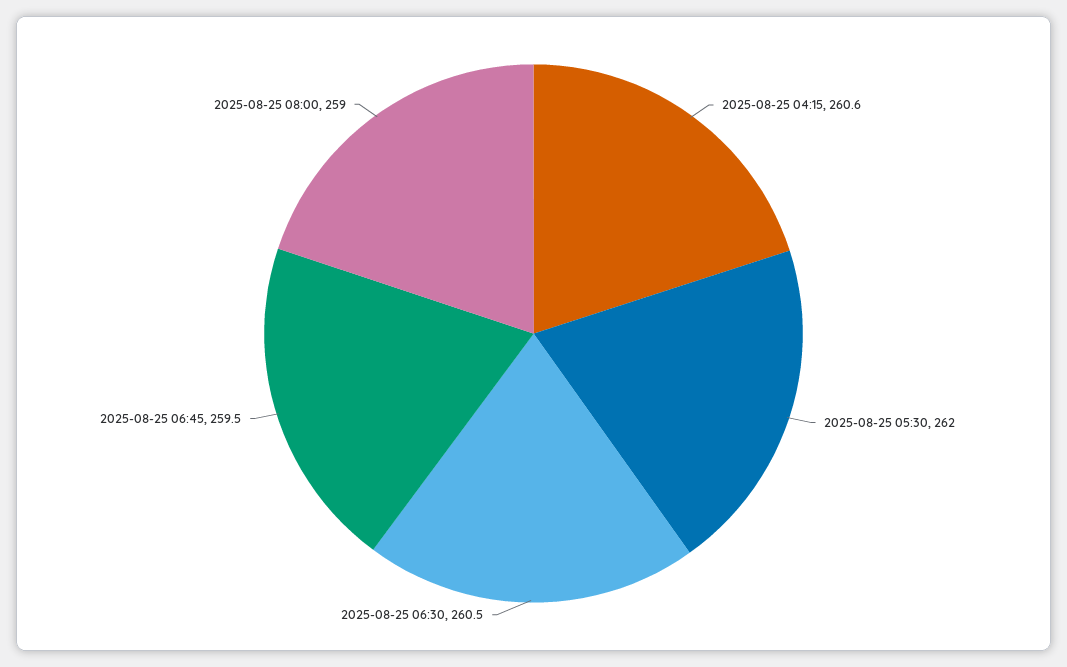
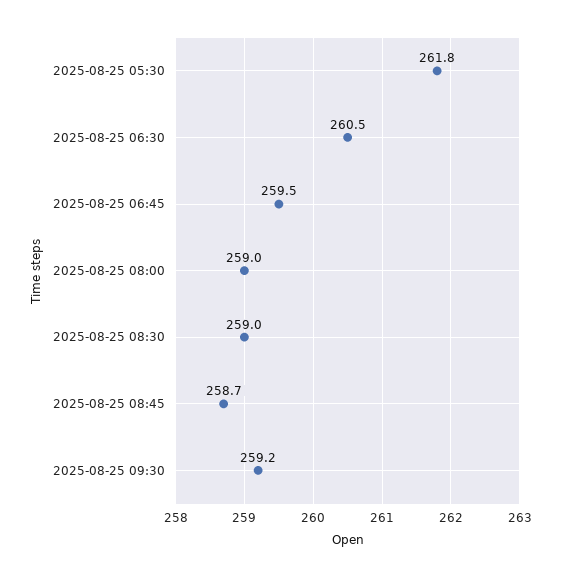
2025-08-25 04:15: 260.6 -> none
2025-08-25 05:30: 262 -> 261.8
2025-08-25 08:30: none -> 259
2025-08-25 08:45: none -> 258.7
2025-08-25 09:30: none -> 259.2

